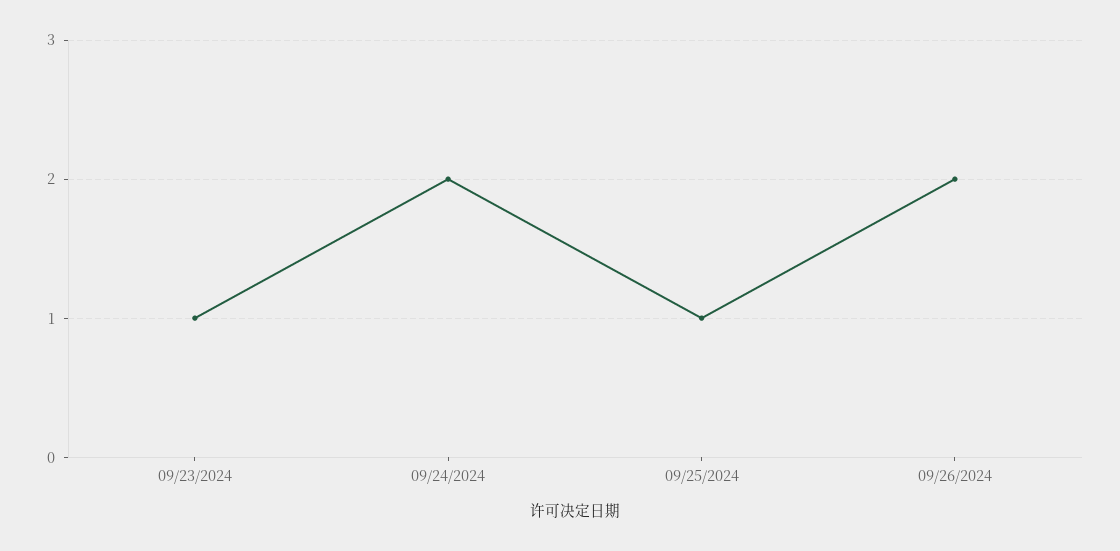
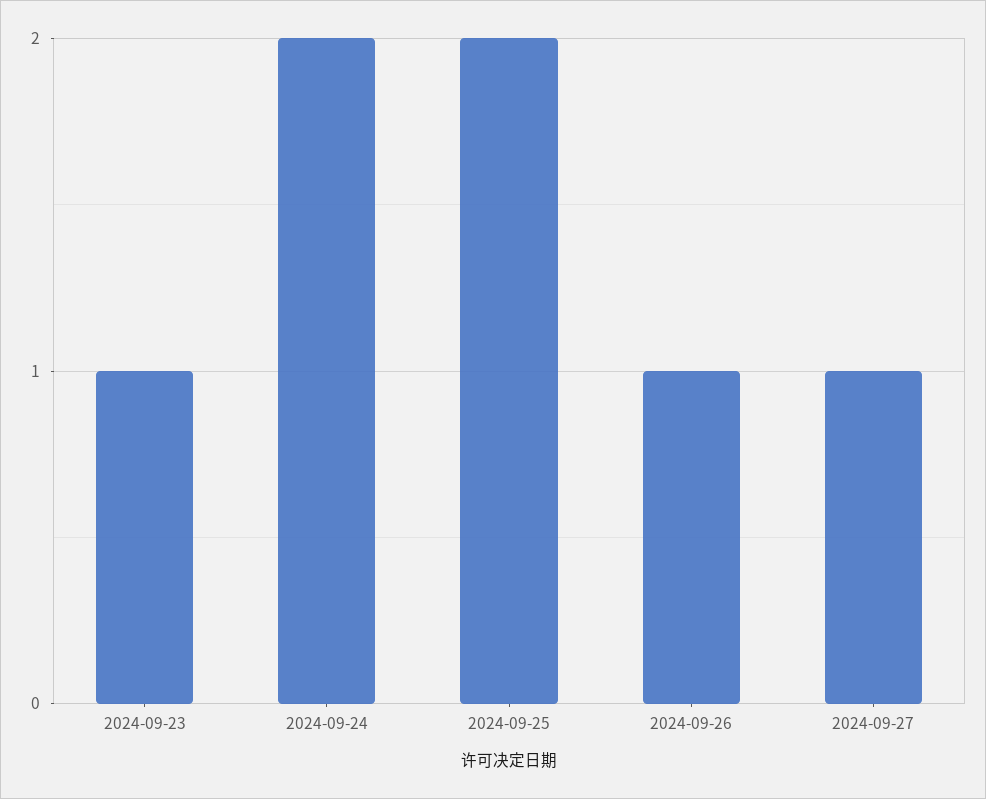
09/25/2024: 1 -> 2
09/26/2024: 2 -> 1
2024-09-27: none -> 1

